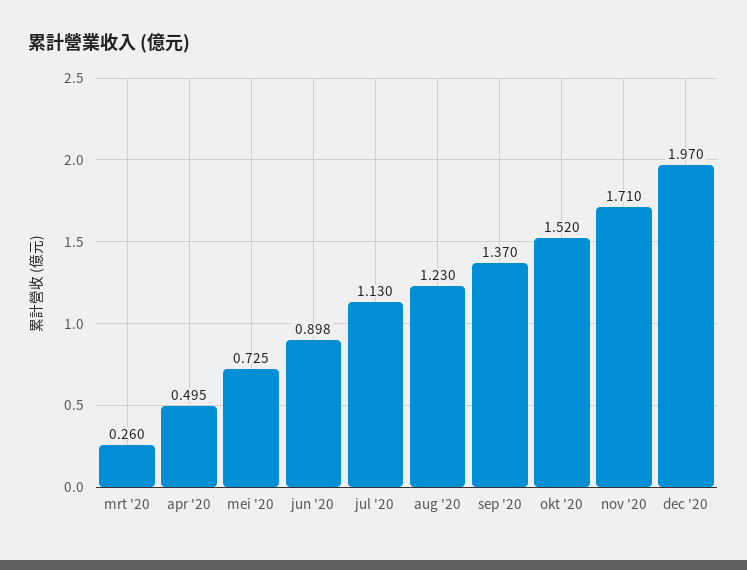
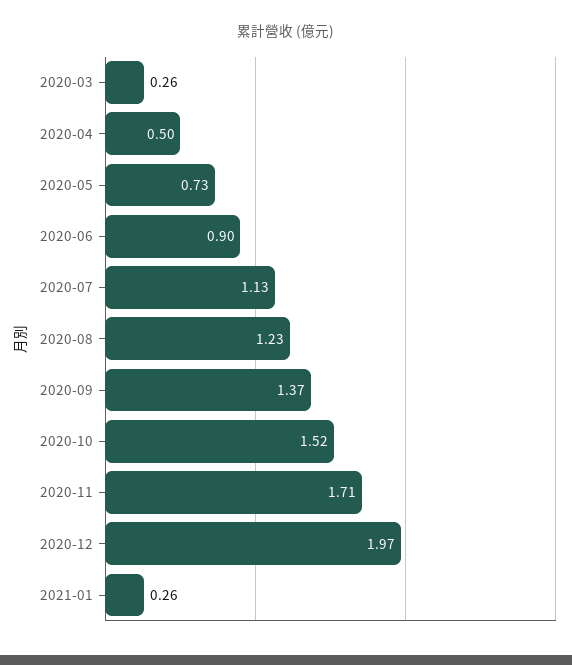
2021-01: none -> 0.26

